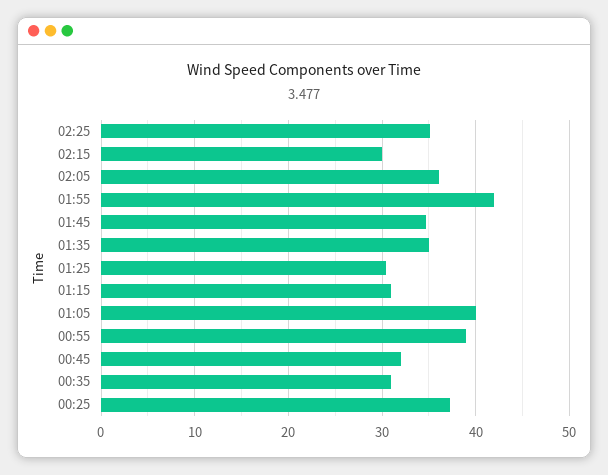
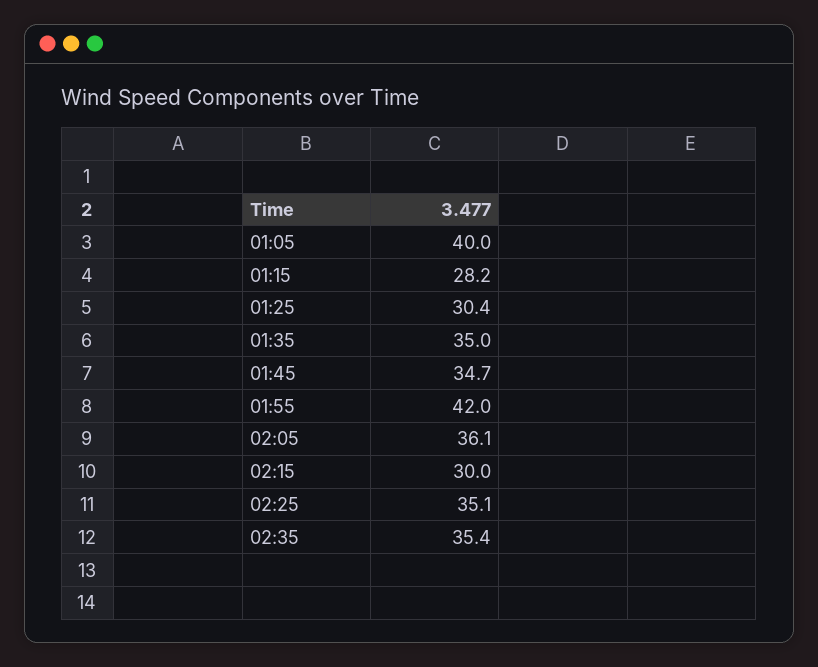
01:15: 31 -> 28.2
00:55: 39 -> none
00:45: 32 -> none
00:35: 31 -> none
00:25: 37 -> none
02:35: none -> 35.4

